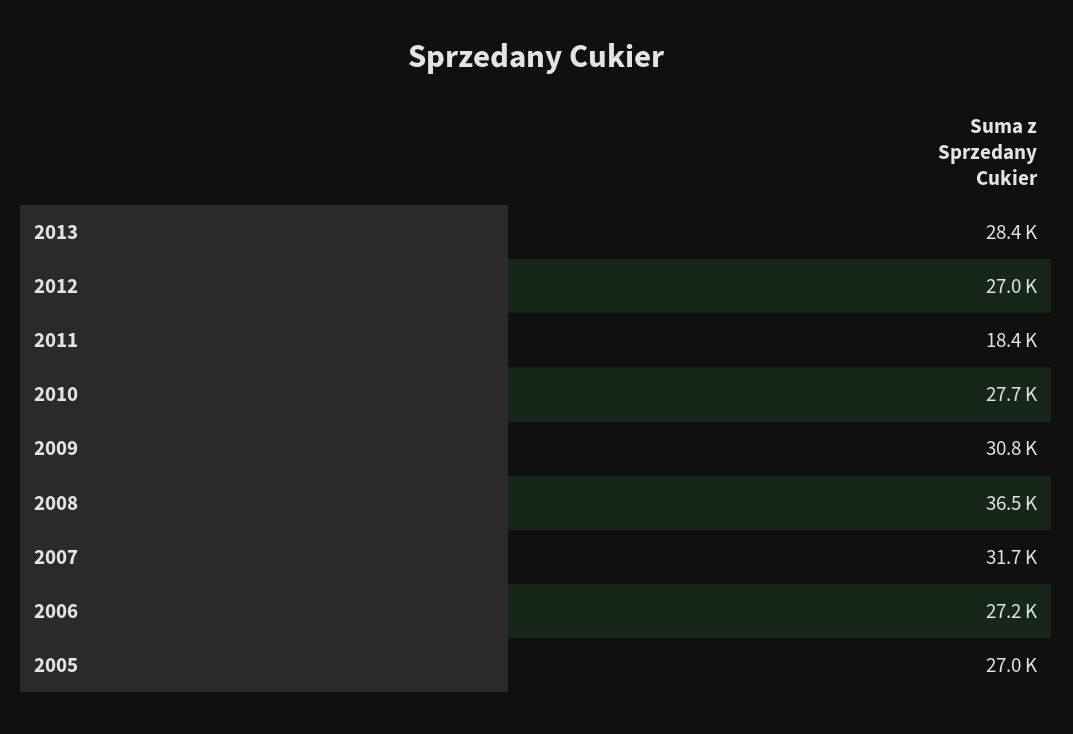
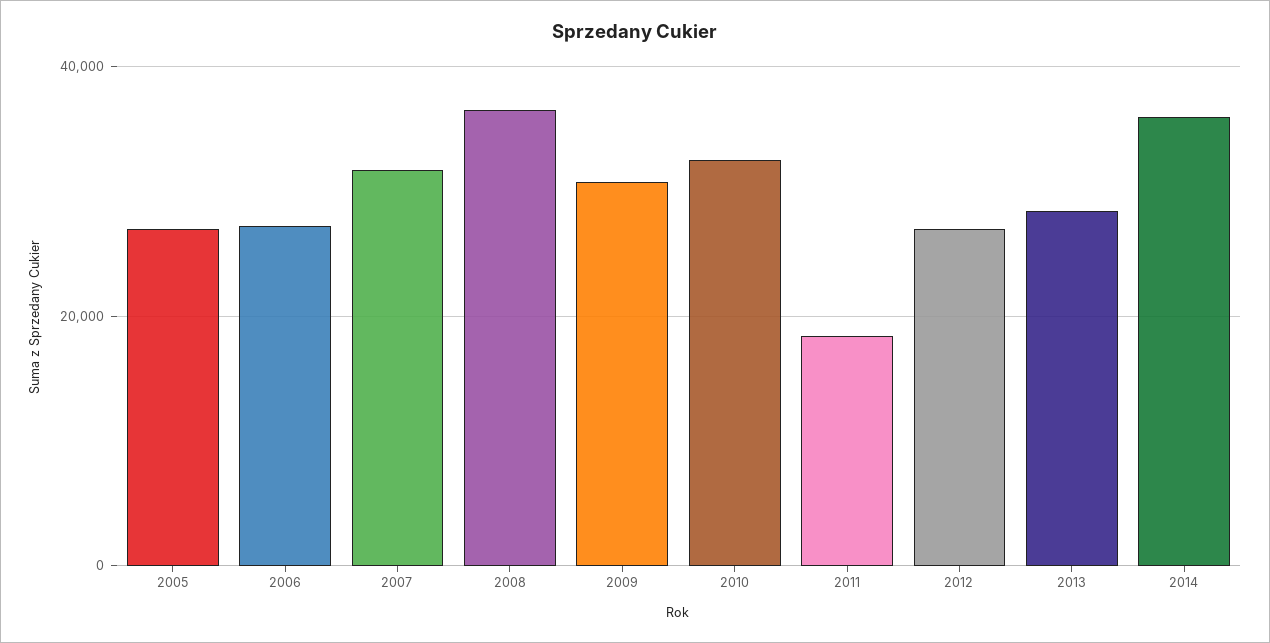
2010: 27700 -> 32000
2014: none -> 36000

